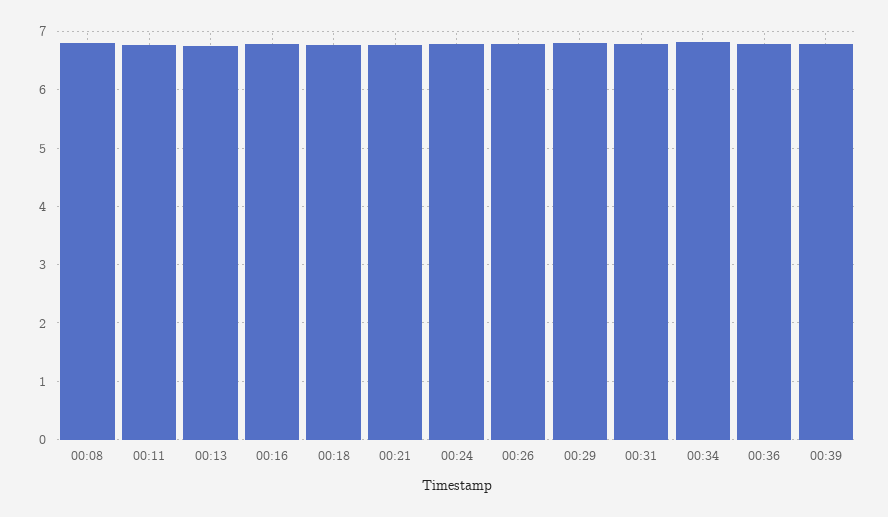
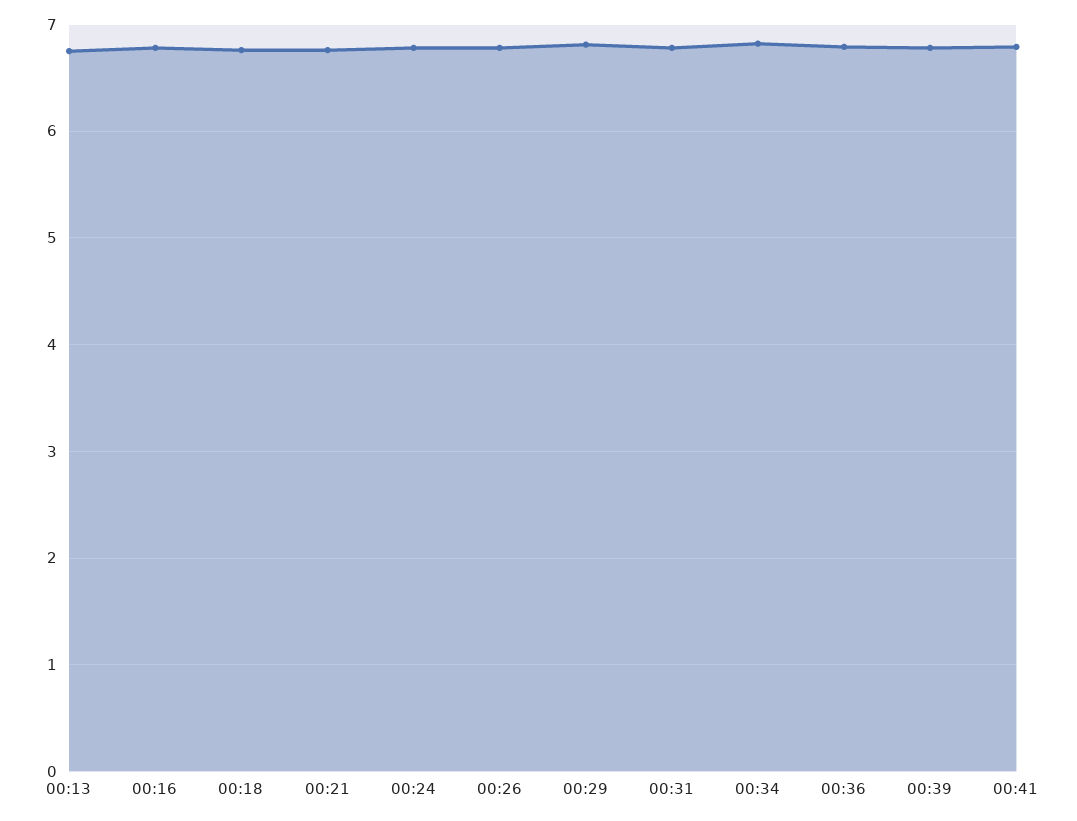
00:08: 6.8 -> none
00:11: 6.8 -> none
00:41: none -> 6.8

